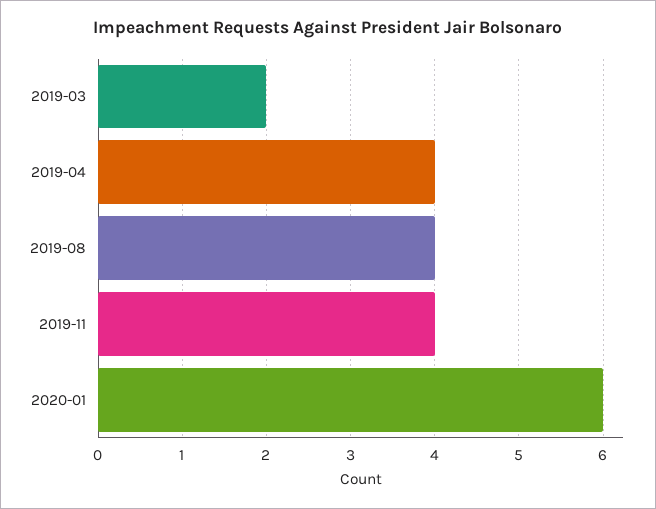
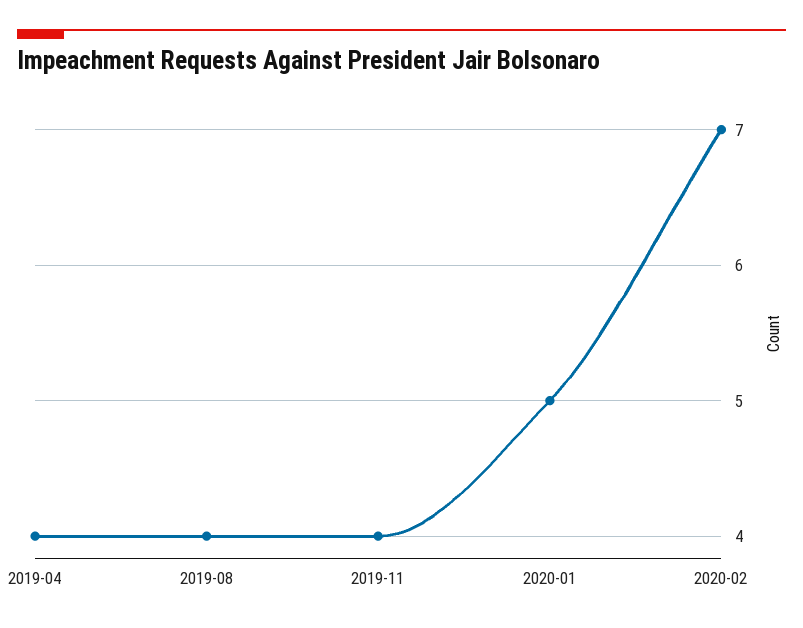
2019-03: 2 -> none
2020-01: 6 -> 5
2020-02: none -> 7

